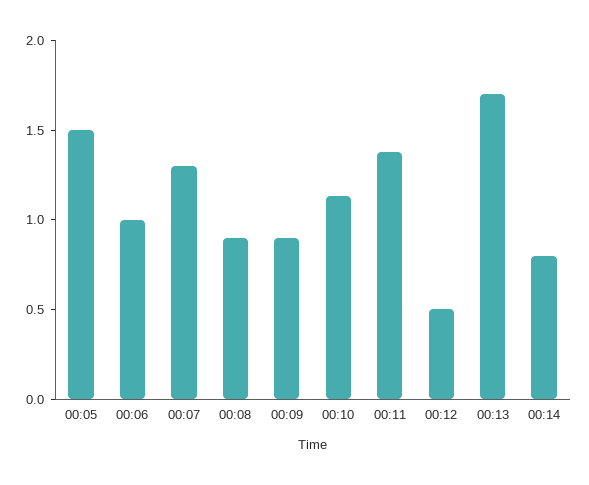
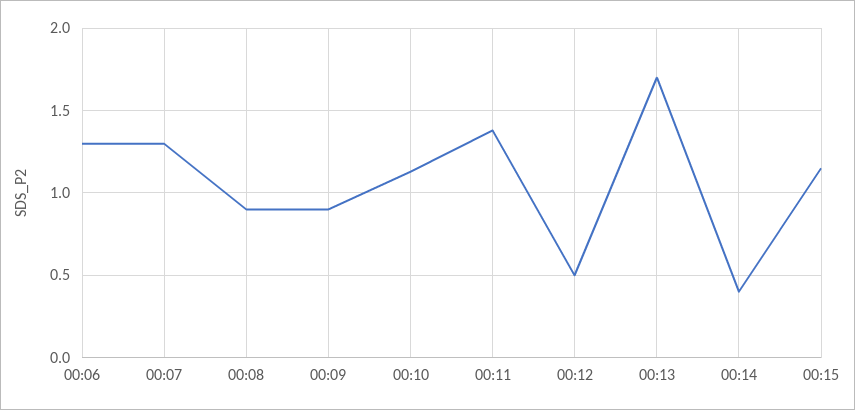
00:05: 1.5 -> none
00:06: 1 -> 1.3
00:14: 0.8 -> 0.4
00:15: none -> 1.15

